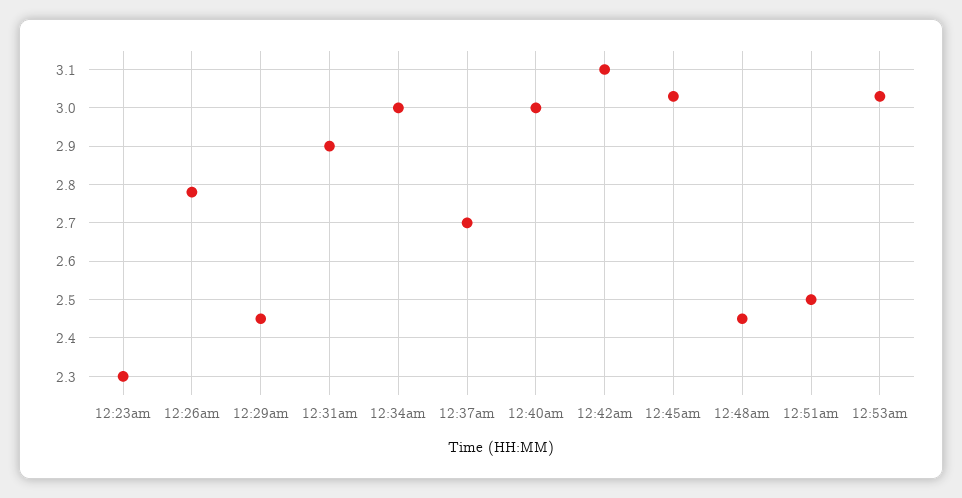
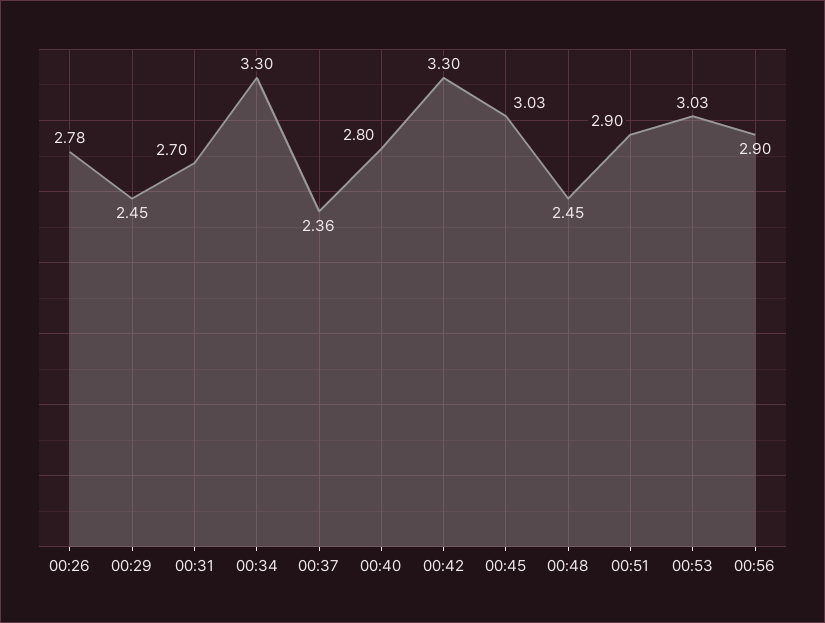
12:23am: 2.3 -> none
12:31am: 2.9 -> 2.7
12:34am: 3 -> 3.3
12:37am: 2.7 -> 2.36
12:40am: 3 -> 2.8
12:42am: 3.1 -> 3.3
12:51am: 2.5 -> 2.9
00:56: none -> 2.9

